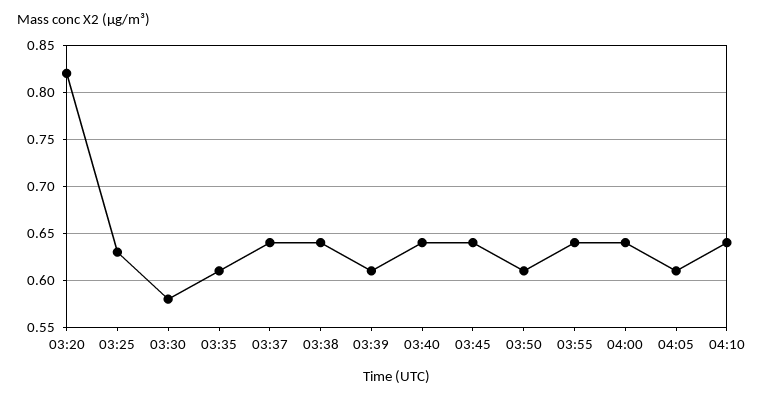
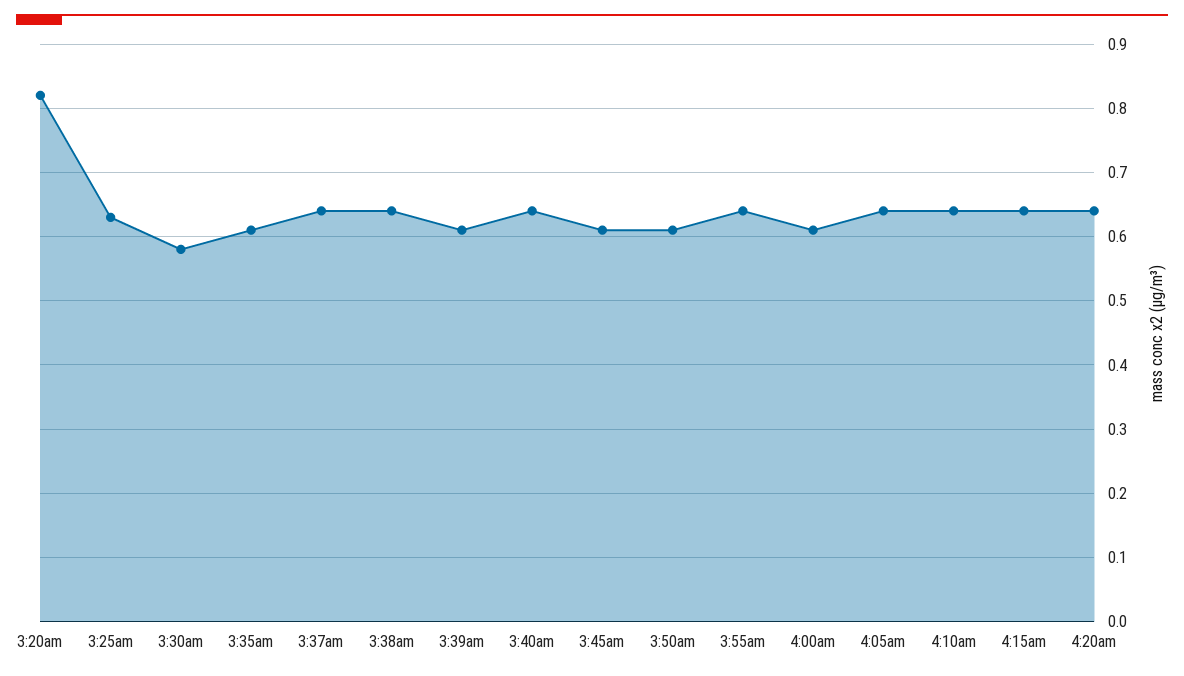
03:45: 0.64 -> 0.61
04:00: 0.64 -> 0.61
04:05: 0.61 -> 0.64
4:15am: none -> 0.64
4:20am: none -> 0.64

